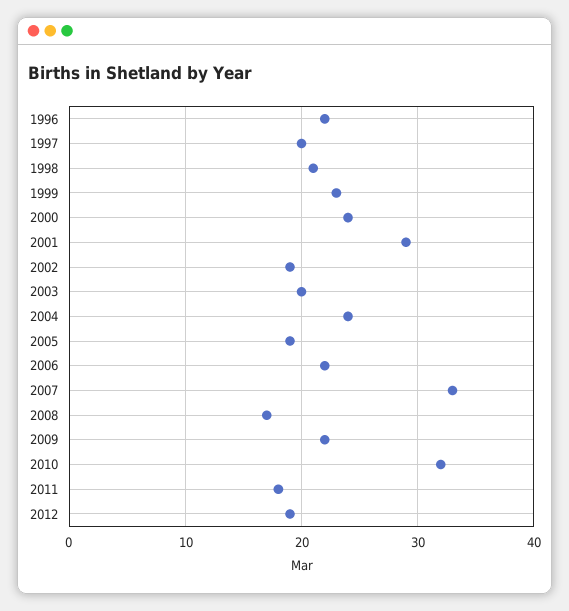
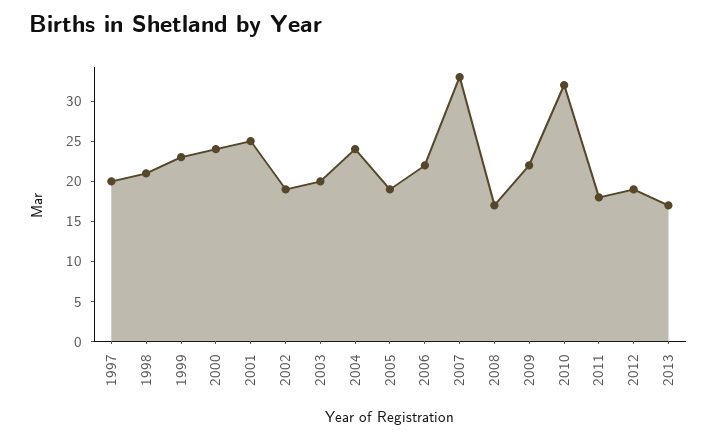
1996: 22 -> none
2001: 29 -> 25
2013: none -> 17

